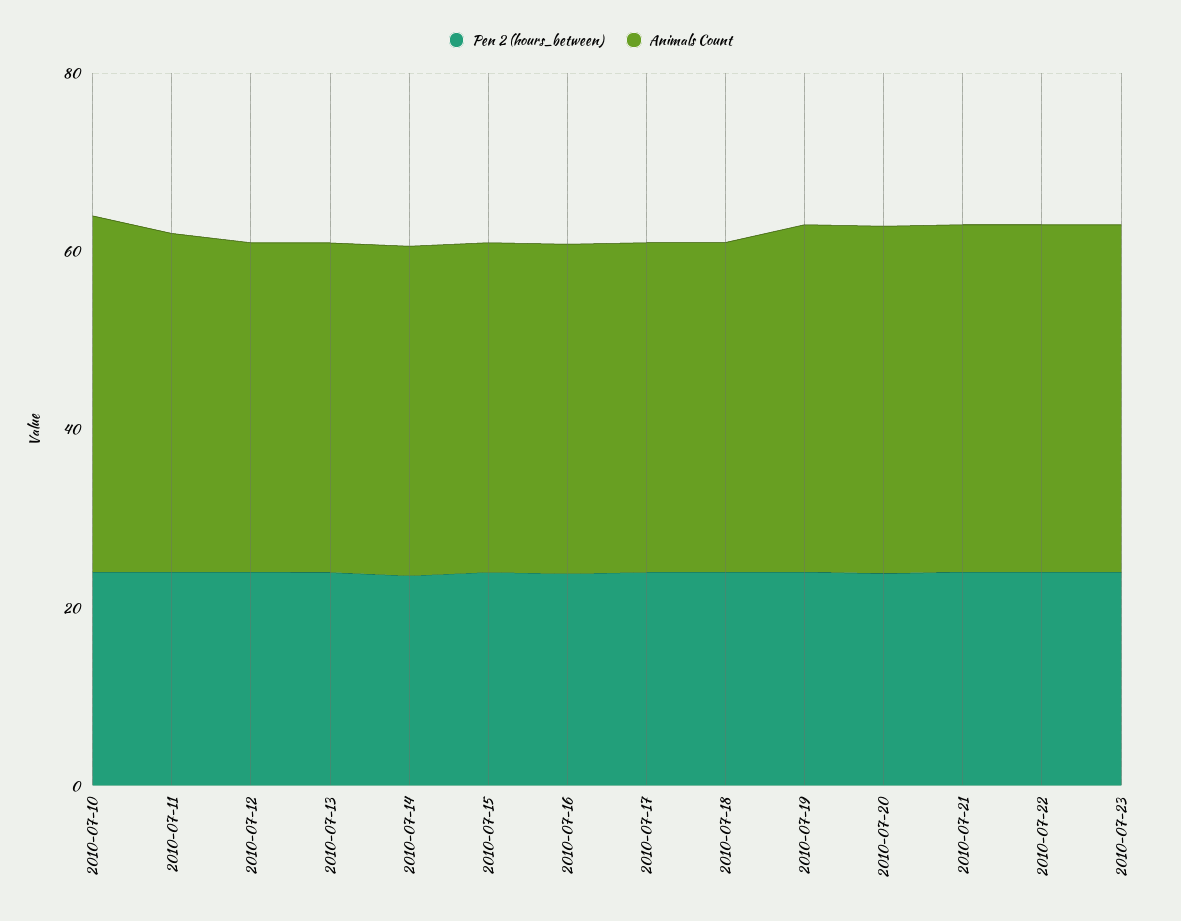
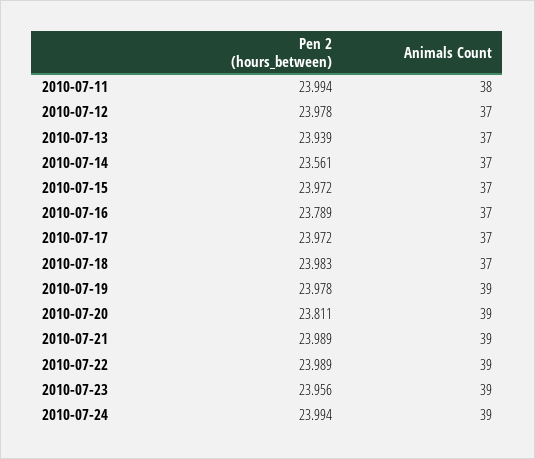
Pen 2 (hours_between), 2010-07-10: 25 -> none
Animals Count, 2010-07-10: 40 -> none
Pen 2 (hours_between), 2010-07-24: none -> 23.994
Animals Count, 2010-07-24: none -> 39

